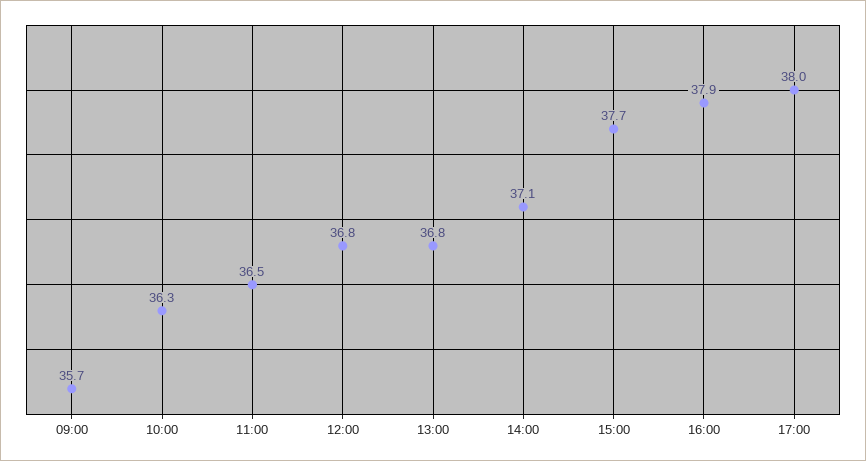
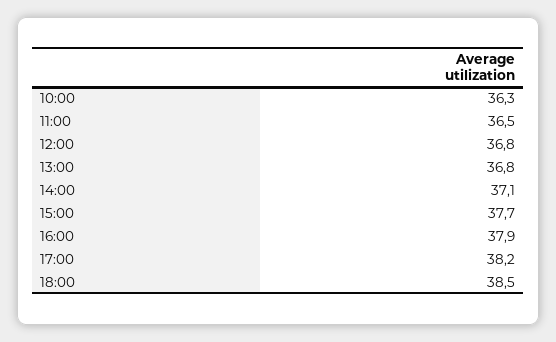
09:00: 35.7 -> none
17:00: 38 -> 38.2
18:00: none -> 38.5

